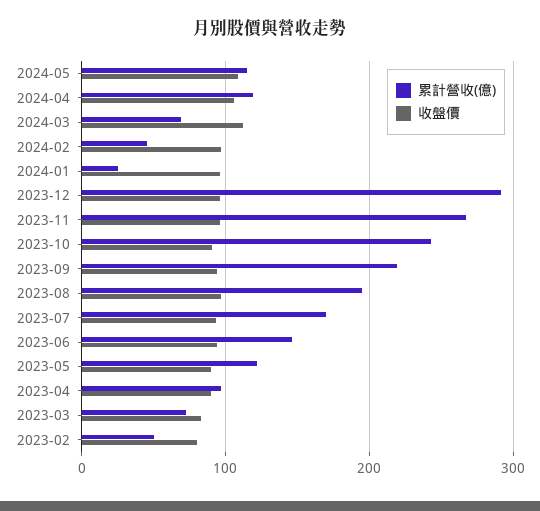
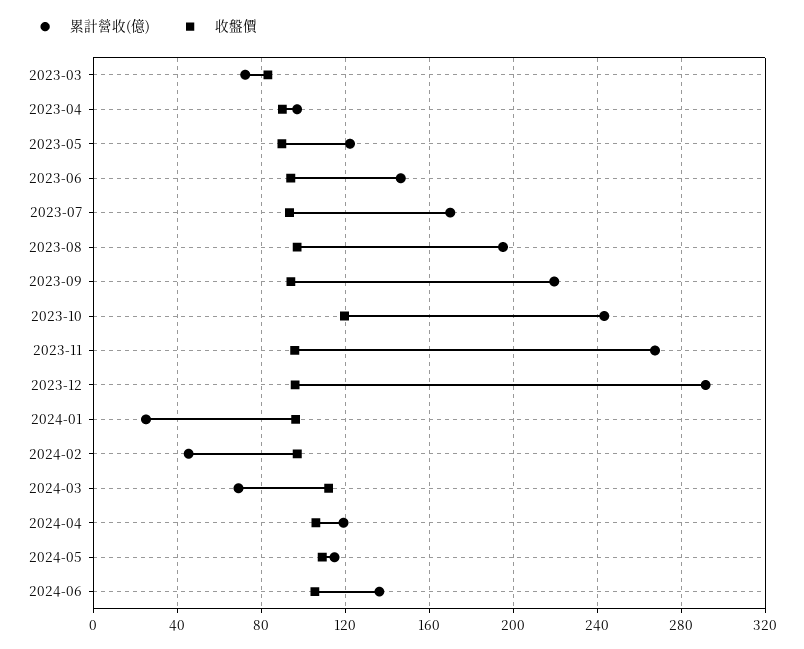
收盤價, 2023-10: 90 -> 120
累計營收(億), 2023-02: 50 -> none
收盤價, 2023-02: 80 -> none
累計營收(億), 2024-06: none -> 135
收盤價, 2024-06: none -> 105

